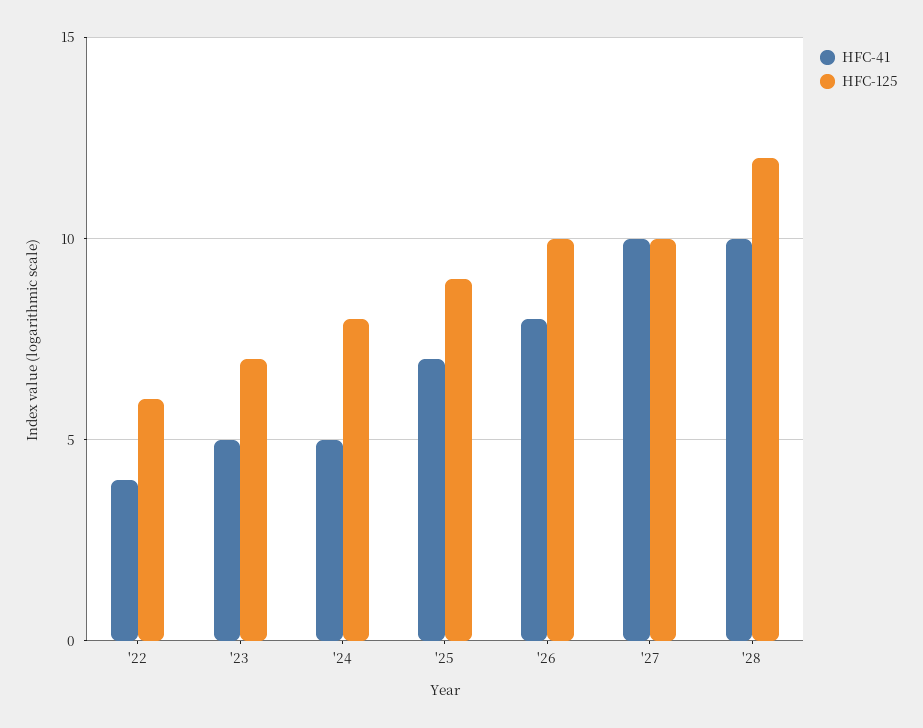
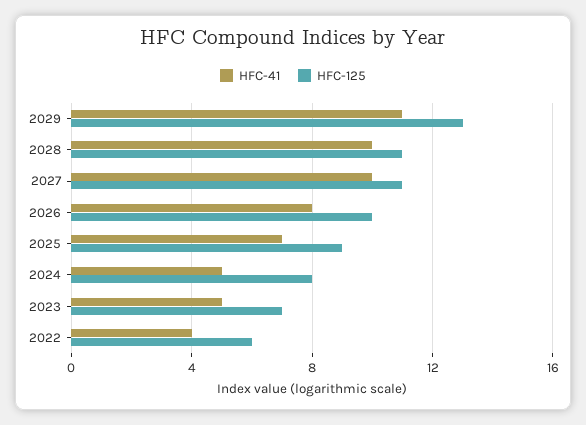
HFC-125, '27: 10 -> 11
HFC-125, '28: 12 -> 11
HFC-41, 2029: none -> 11
HFC-125, 2029: none -> 13

